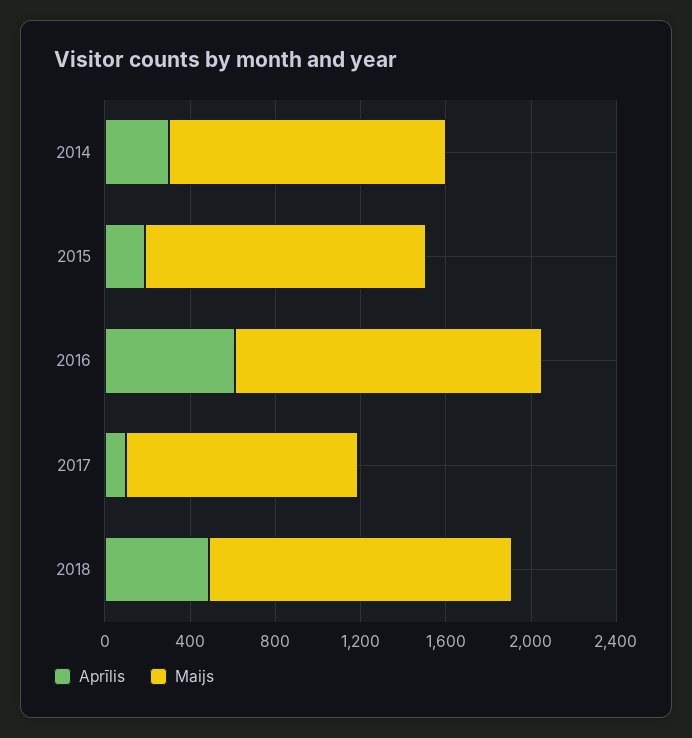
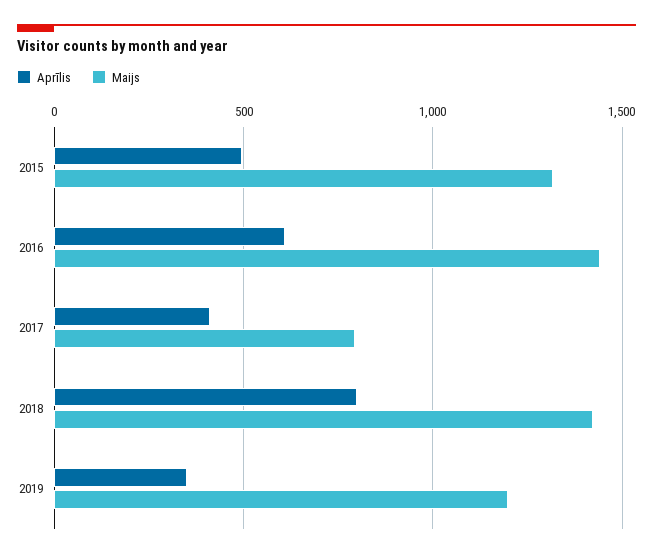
Aprīlis, 2014: 300 -> none
Maijs, 2014: 1300 -> none
Aprīlis, 2015: 200 -> 500
Aprīlis, 2017: 100 -> 400
Maijs, 2017: 1100 -> 800
Aprīlis, 2018: 500 -> 800
Aprīlis, 2019: none -> 350
Maijs, 2019: none -> 1200

